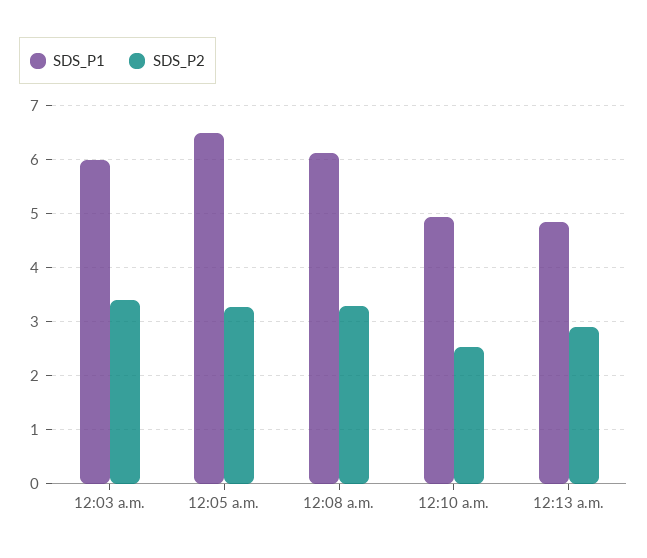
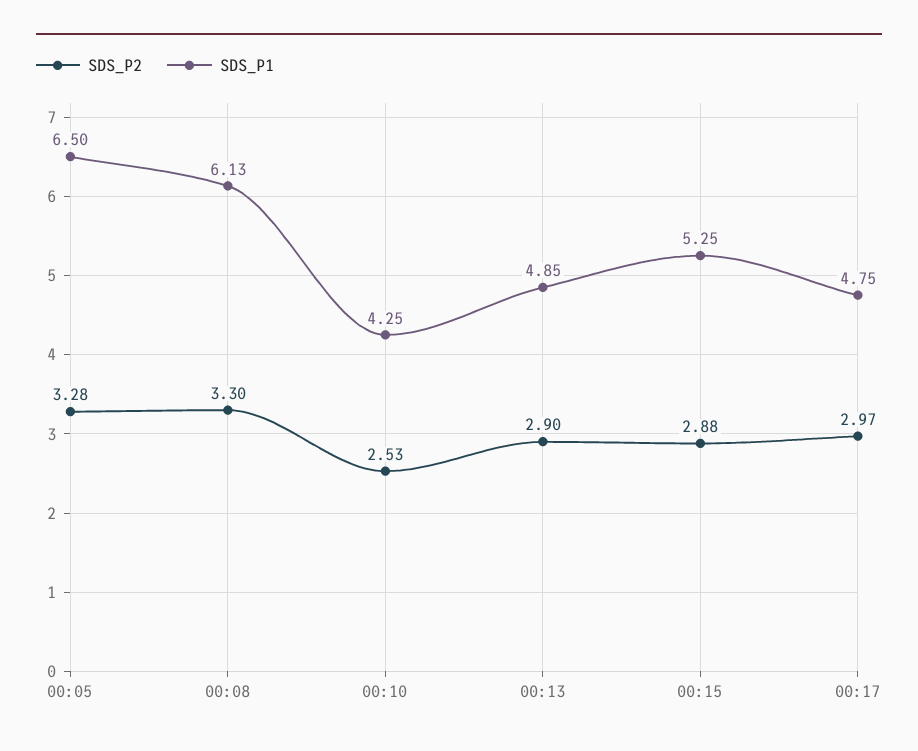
SDS_P1, 12:03 a.m.: 6 -> none
SDS_P2, 12:03 a.m.: 3.4 -> none
SDS_P1, 12:10 a.m.: 5 -> 4.25
SDS_P2, 00:15: none -> 2.88
SDS_P1, 00:15: none -> 5.25
SDS_P2, 00:17: none -> 2.97
SDS_P1, 00:17: none -> 4.75

